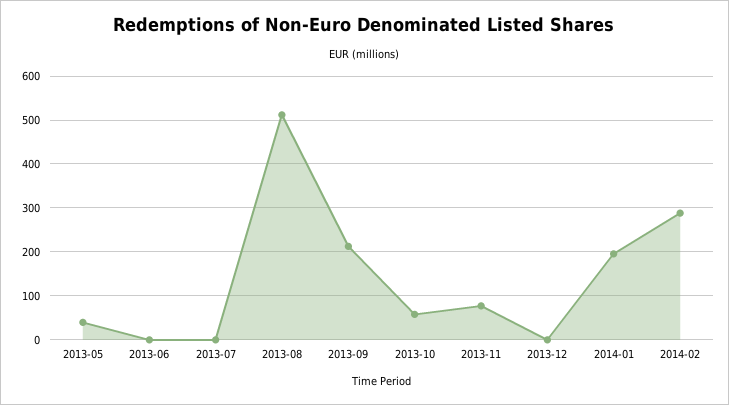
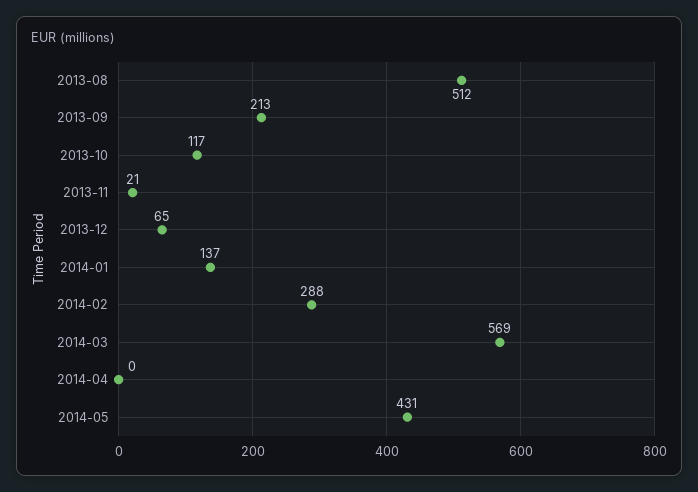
2013-05: 40 -> none
2013-06: 0 -> none
2013-07: 0 -> none
2013-10: 60 -> 117
2013-11: 80 -> 21
2013-12: 0 -> 65
2014-01: 200 -> 137
2014-03: none -> 569
2014-04: none -> 0
2014-05: none -> 431

